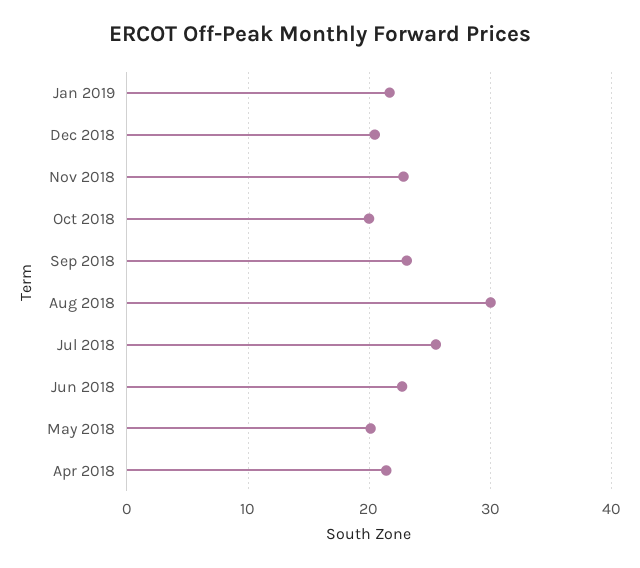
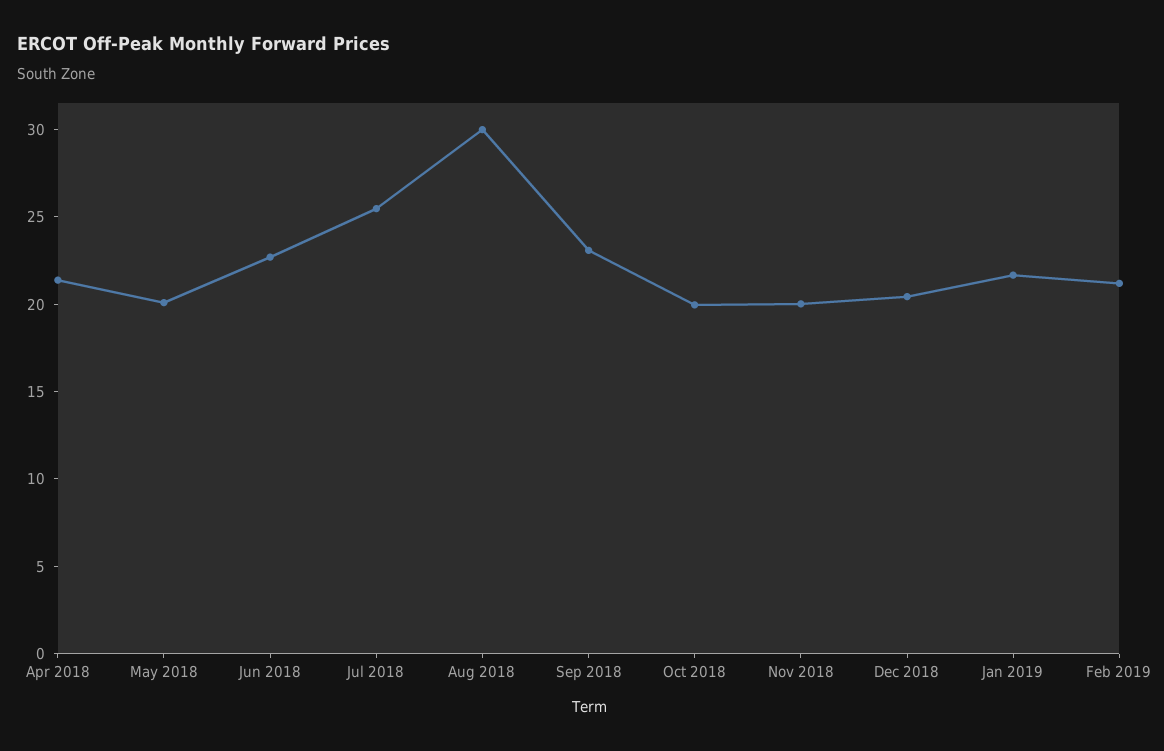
Nov 2018: 23 -> 20
Feb 2019: none -> 21

